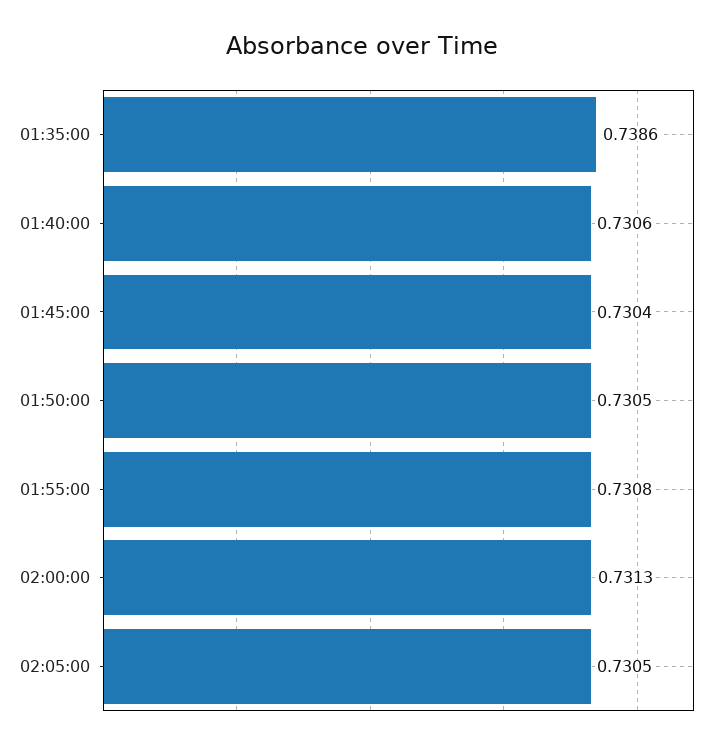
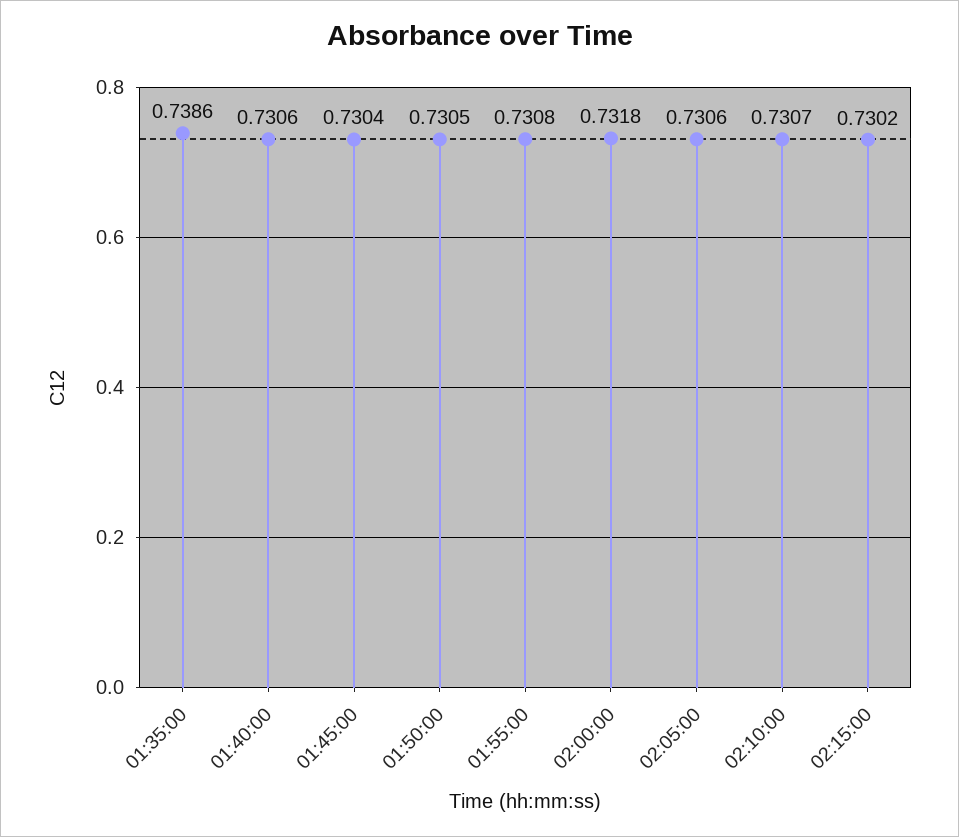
02:00:00: 0.7313 -> 0.7318
02:05:00: 0.7305 -> 0.7306
02:10:00: none -> 0.7307
02:15:00: none -> 0.7302

